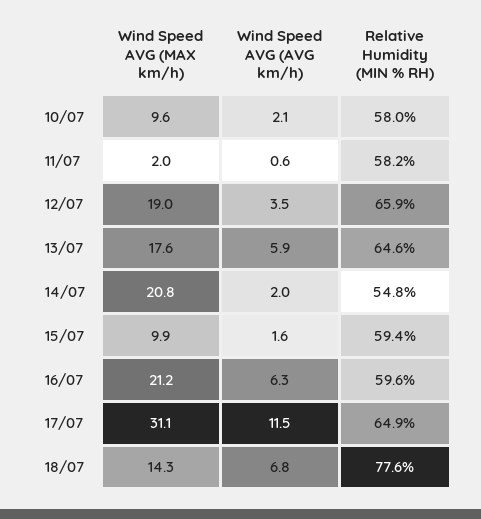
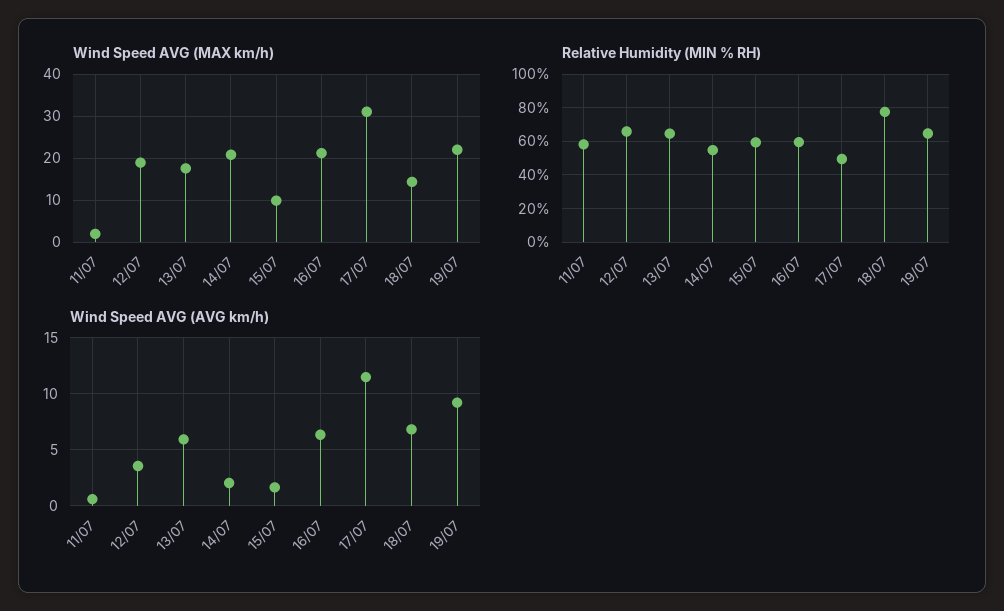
Wind Speed AVG (MAX km/h), 10/07: 9.6 -> none
Wind Speed AVG (AVG km/h), 10/07: 2.1 -> none
Relative Humidity (MIN % RH), 10/07: 58 -> none
Relative Humidity (MIN % RH), 17/07: 64.9 -> 50
Wind Speed AVG (MAX km/h), 19/07: none -> 22
Relative Humidity (MIN % RH), 19/07: none -> 65
Wind Speed AVG (AVG km/h), 19/07: none -> 9

